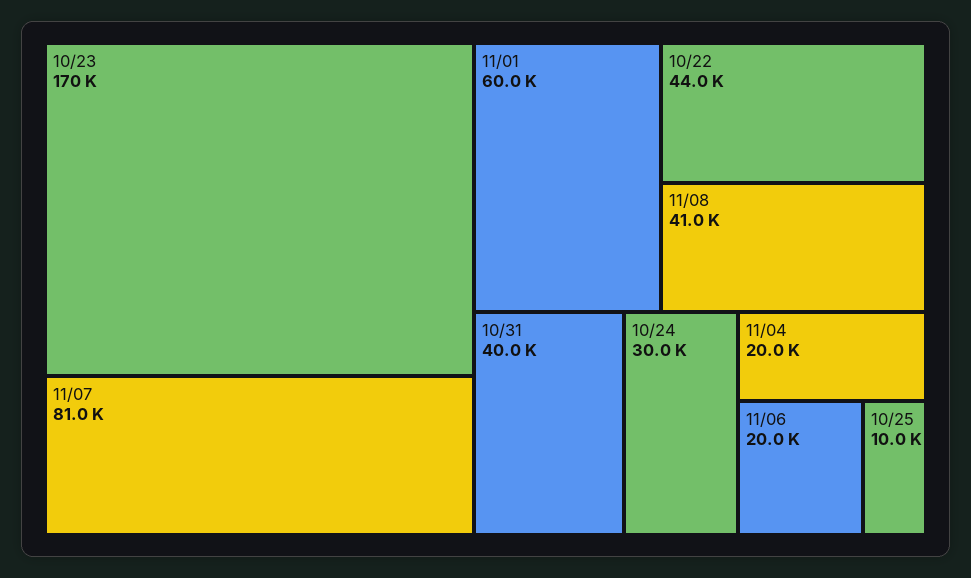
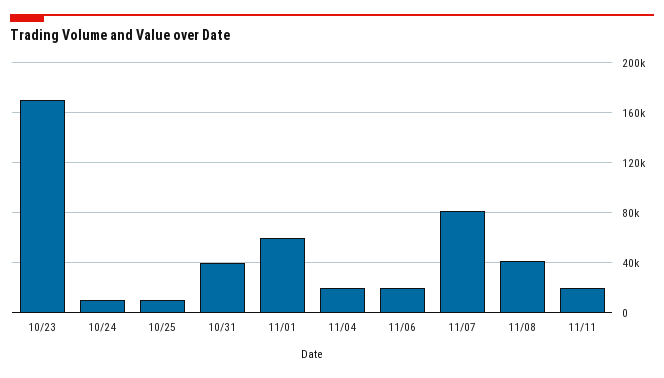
10/22: 44000 -> none
10/24: 30000 -> 10000
11/11: none -> 20000

